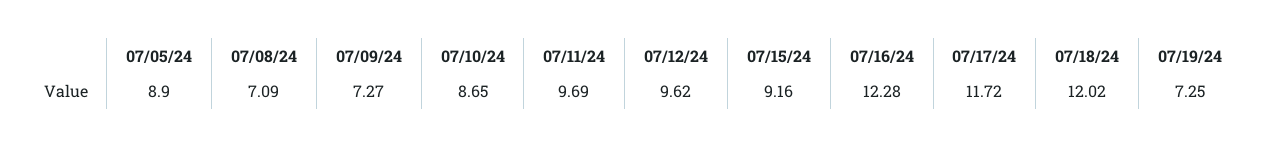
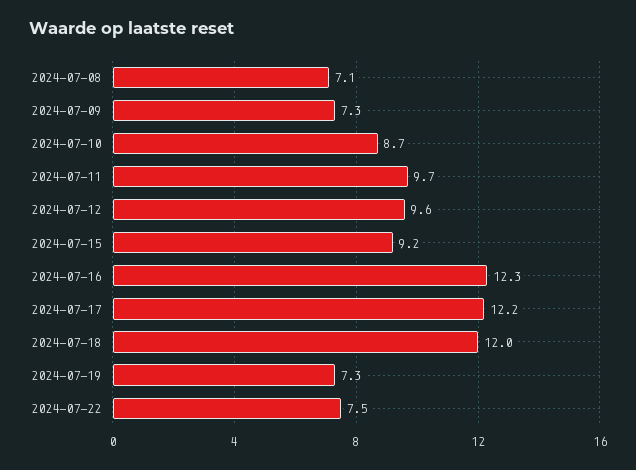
07/05/24: 8.9 -> none
07/17/24: 11.72 -> 12.2
2024-07-22: none -> 7.5

